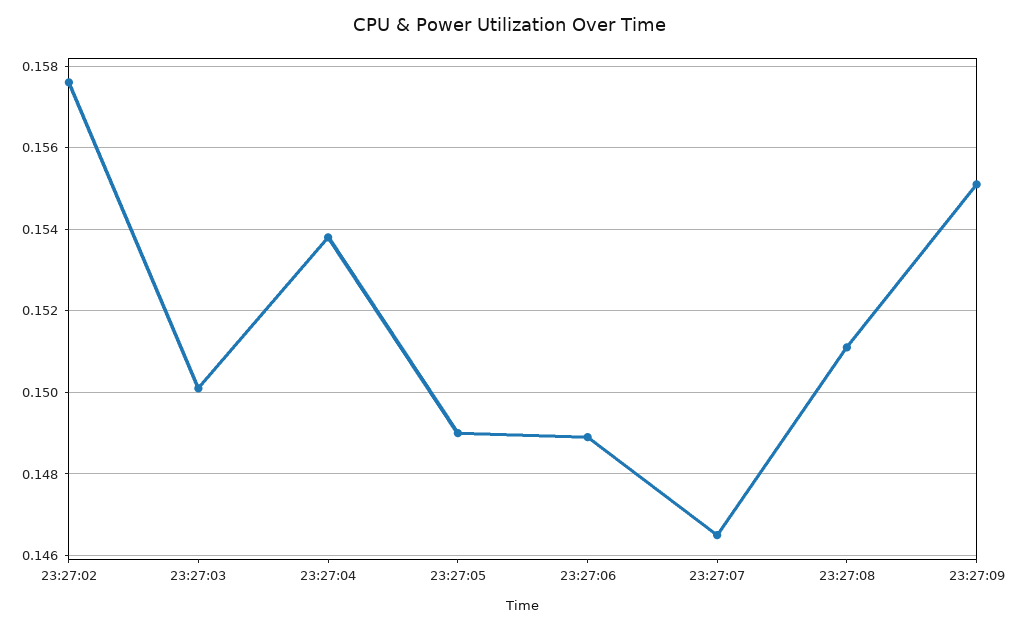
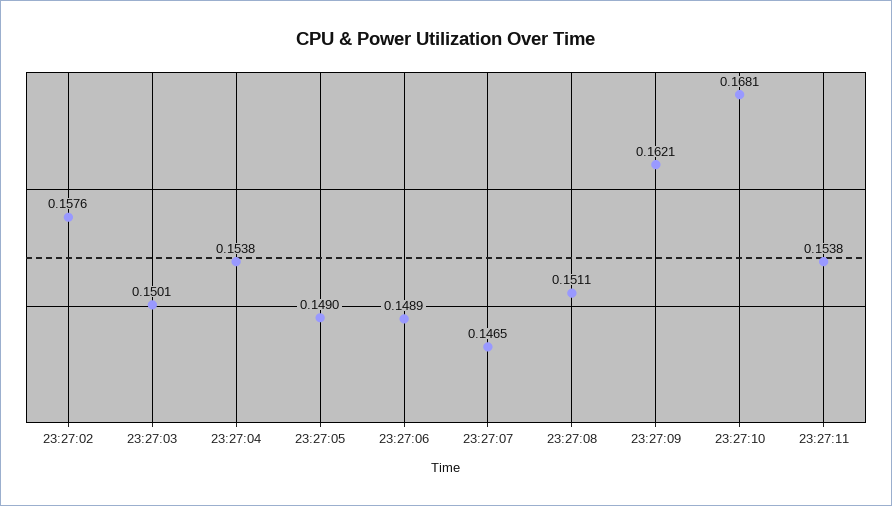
23:27:09: 0.155 -> 0.1621
23:27:10: none -> 0.1681
23:27:11: none -> 0.1538

